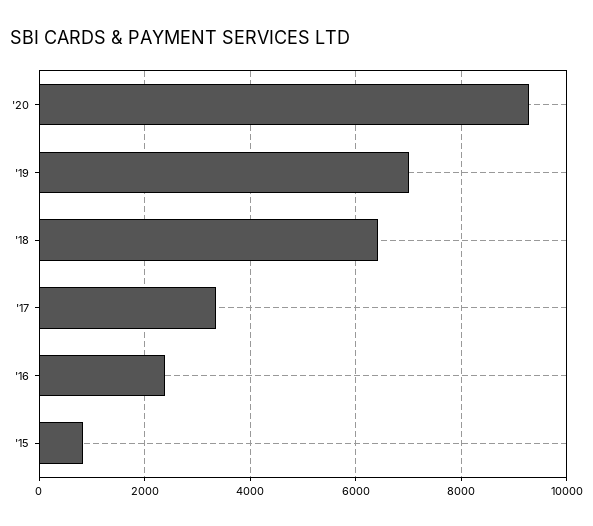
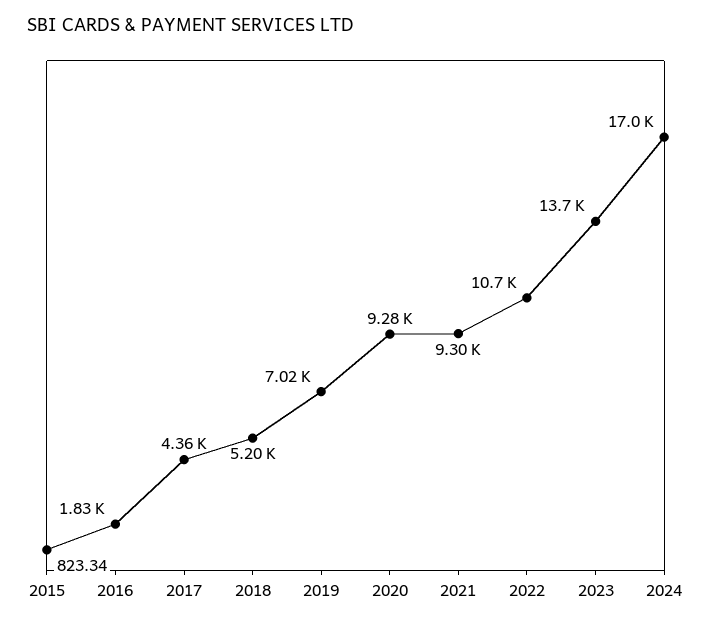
'18: 6400 -> 5200
'17: 3400 -> 4360
'16: 2400 -> 1830
2021: none -> 9300
2022: none -> 10700
2023: none -> 13700
2024: none -> 17000

